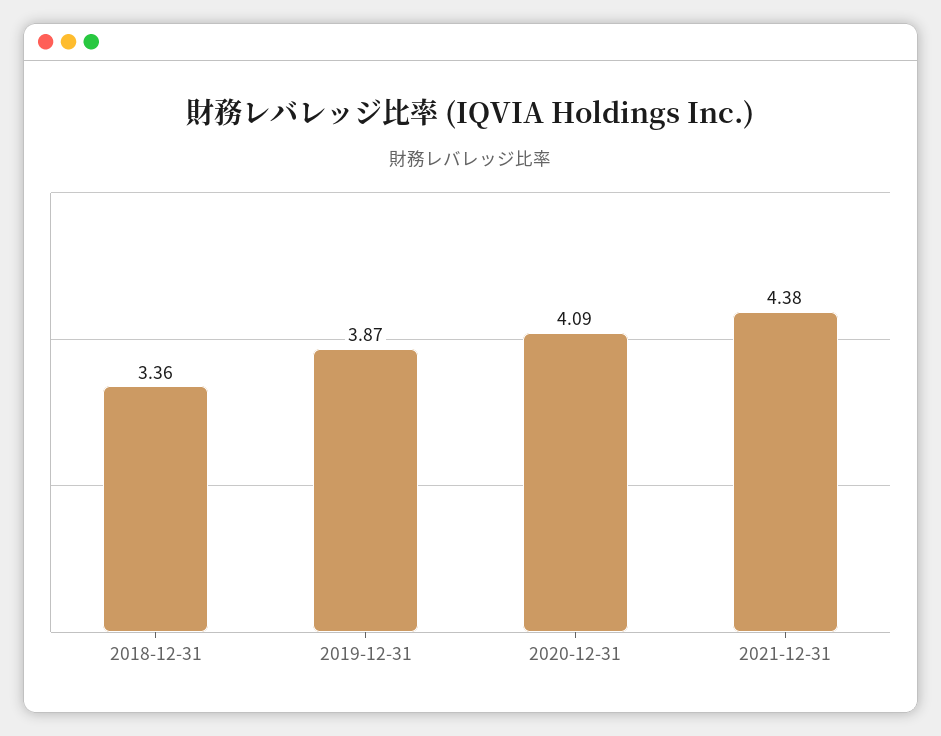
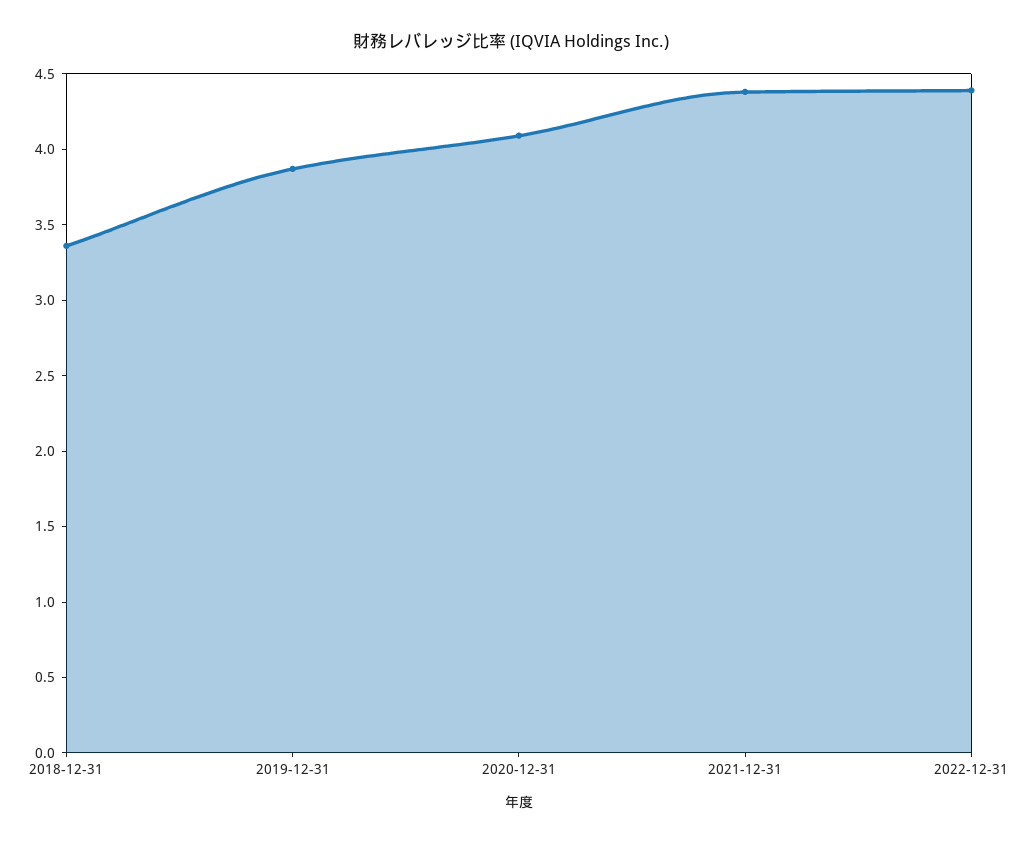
2022-12-31: none -> 4.4

